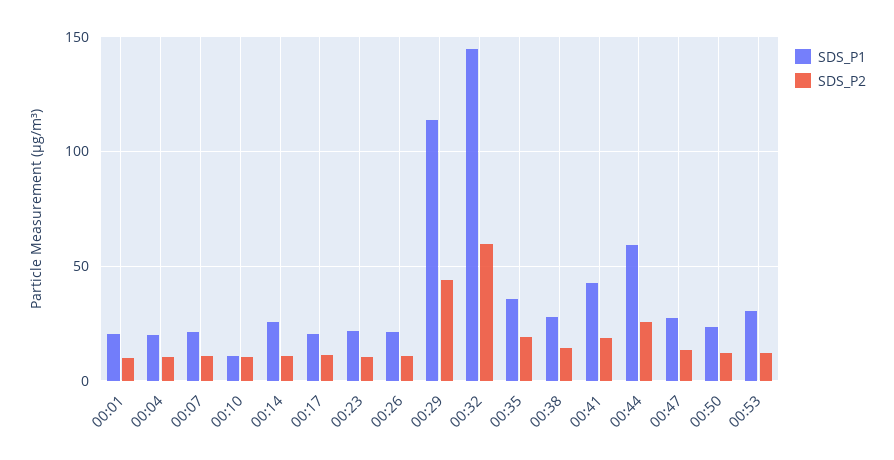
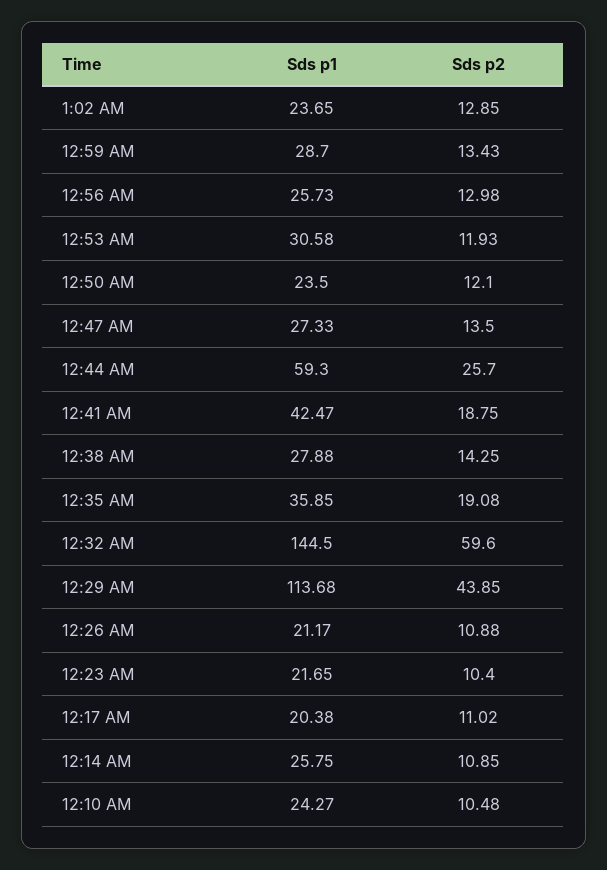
SDS_P1, 00:01: 20 -> none
SDS_P2, 00:01: 10 -> none
SDS_P1, 00:04: 20 -> none
SDS_P2, 00:04: 10 -> none
SDS_P1, 00:07: 20 -> none
SDS_P2, 00:07: 10 -> none
SDS_P1, 00:10: 10 -> 24.27
SDS_P1, 1:02 AM: none -> 23.65
SDS_P2, 1:02 AM: none -> 12.85
SDS_P1, 12:59 AM: none -> 28.7
SDS_P2, 12:59 AM: none -> 13.43
SDS_P1, 12:56 AM: none -> 25.73
SDS_P2, 12:56 AM: none -> 12.98

